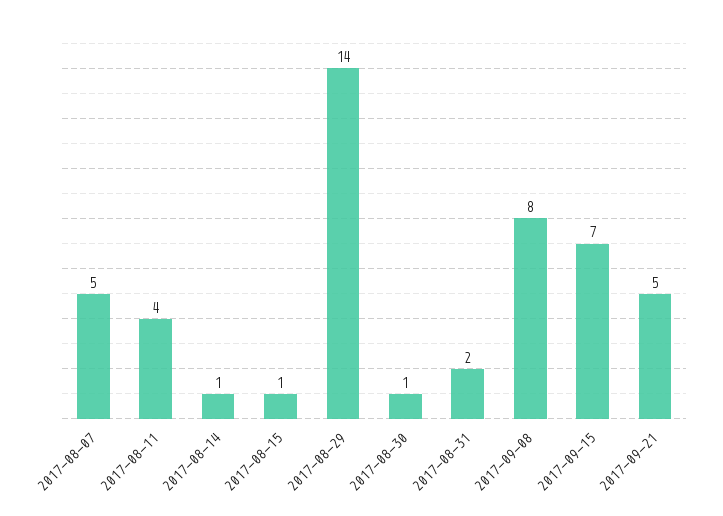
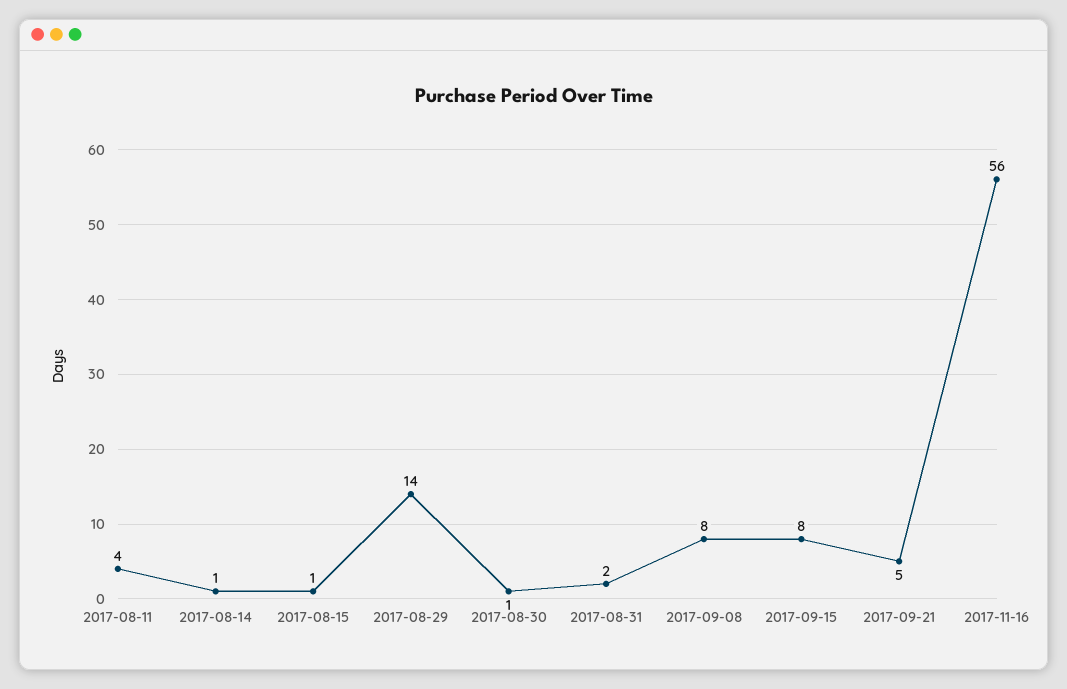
2017-08-07: 5 -> none
2017-09-15: 7 -> 8
2017-11-16: none -> 56

